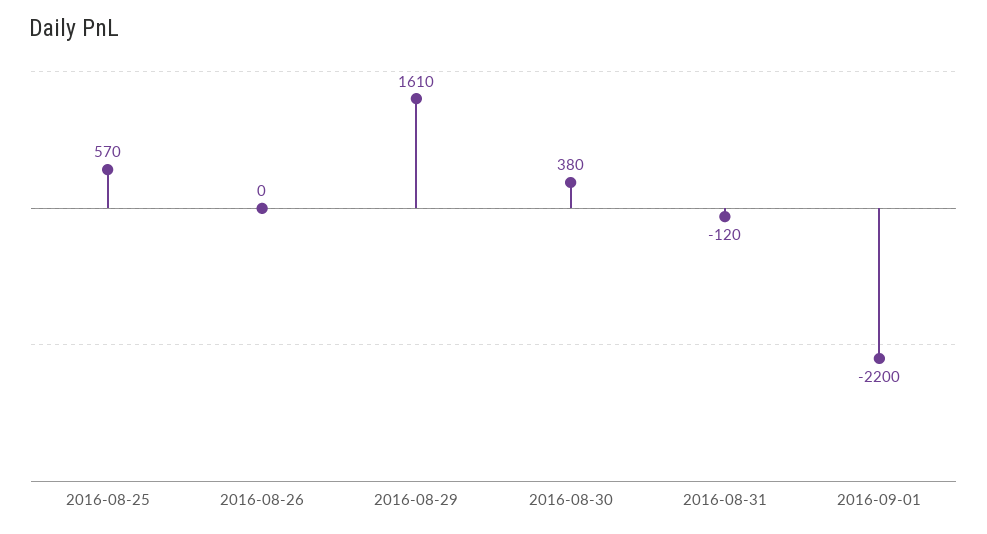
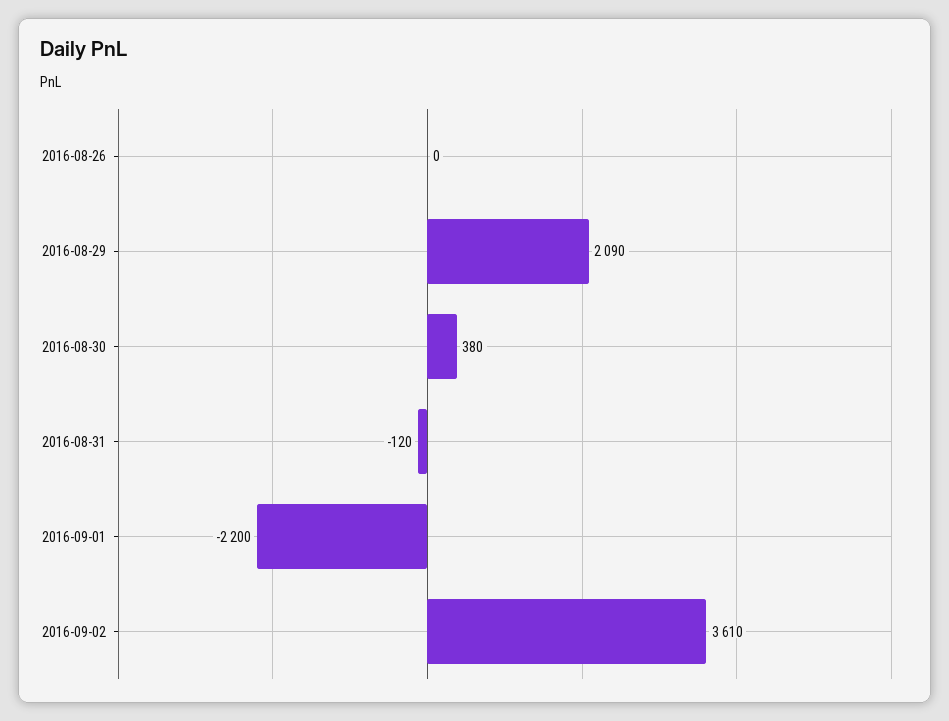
2016-08-25: 570 -> none
2016-08-29: 1610 -> 2090
2016-09-02: none -> 3610

